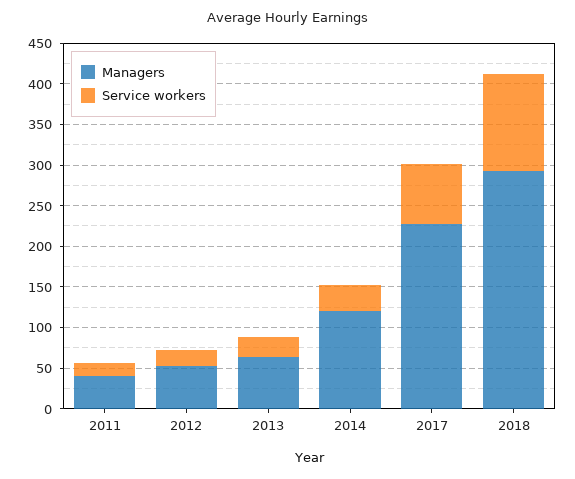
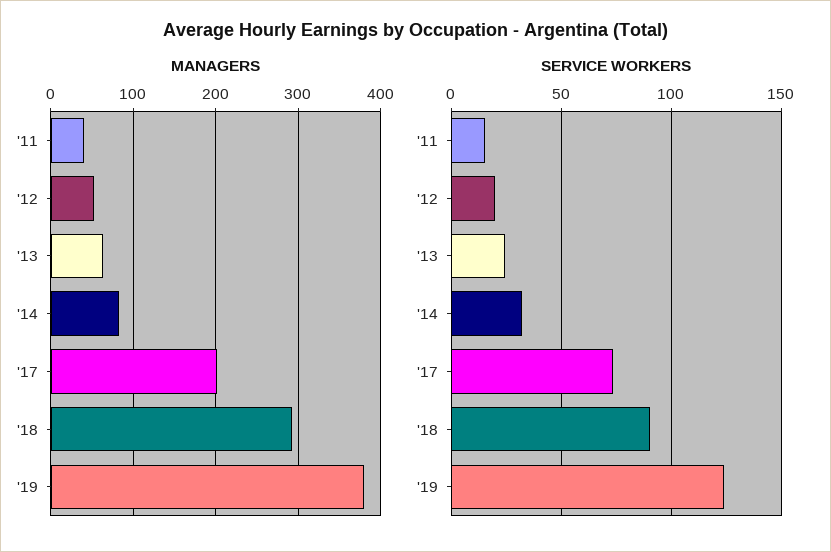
Managers, 2014: 120 -> 80
Managers, 2017: 230 -> 200
Service workers, 2018: 120 -> 90
Managers, '19: none -> 380
Service workers, '19: none -> 125

